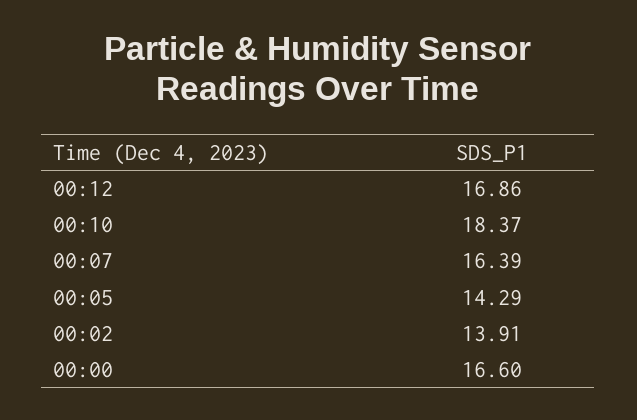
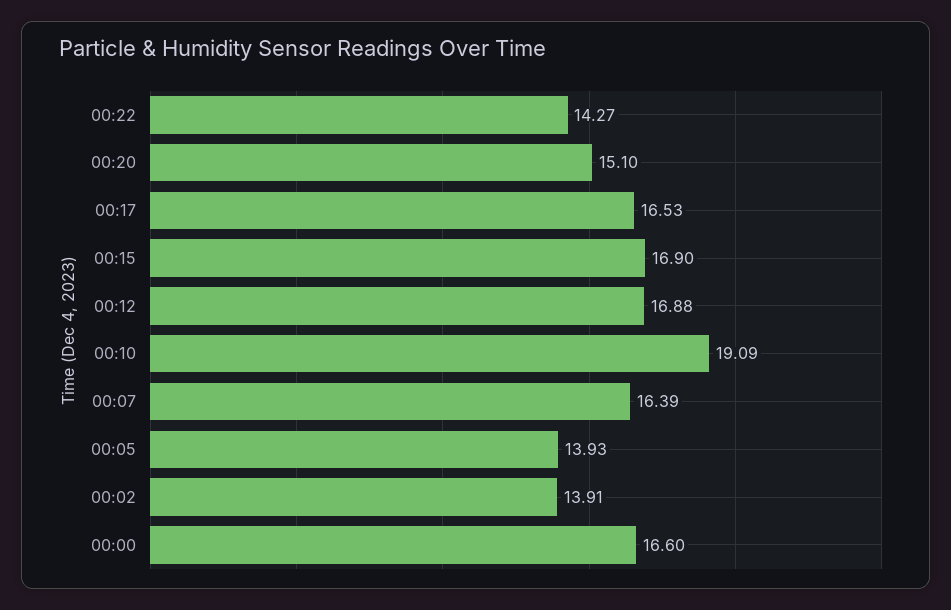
00:12: 16.86 -> 16.88
00:10: 18.37 -> 19.09
00:05: 14.29 -> 13.93
00:22: none -> 14.27
00:20: none -> 15.1
00:17: none -> 16.53
00:15: none -> 16.9

